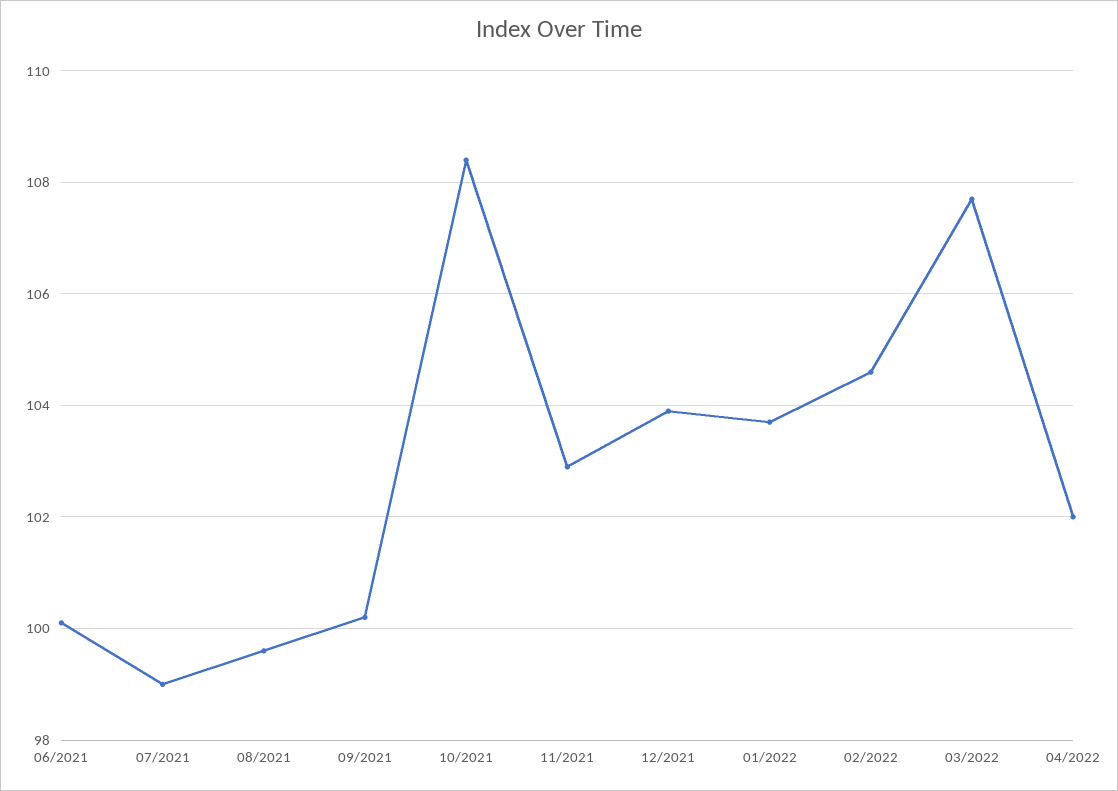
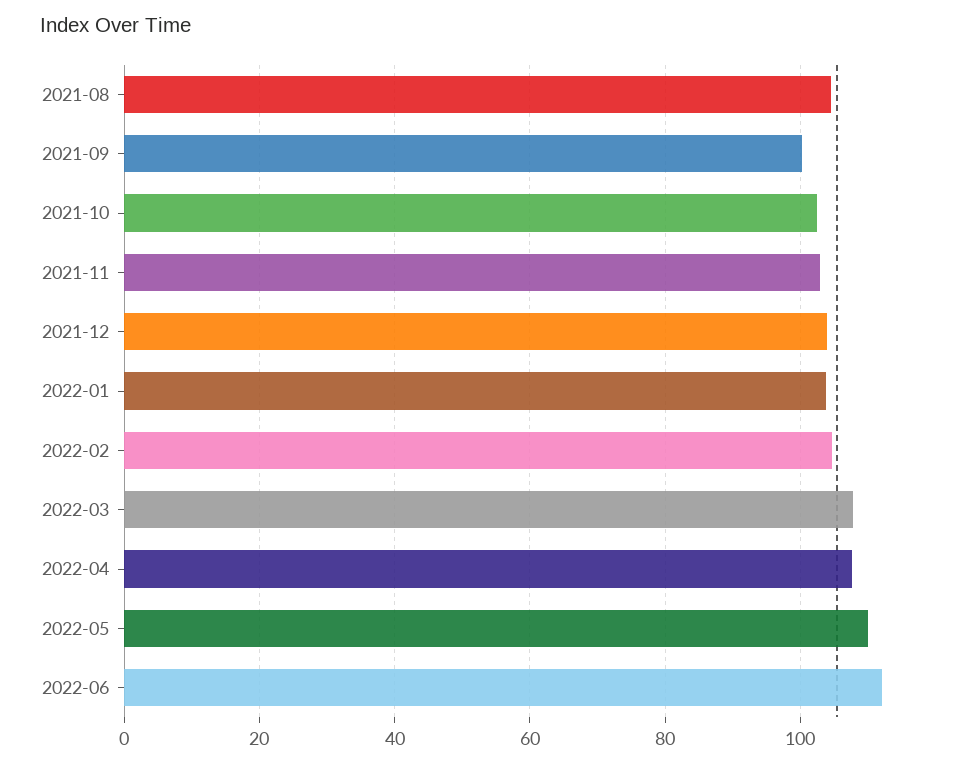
06/2021: 100 -> none
07/2021: 99 -> none
08/2021: 99.5 -> 104
10/2021: 108.5 -> 102
04/2022: 102 -> 108
2022-05: none -> 110
2022-06: none -> 112

